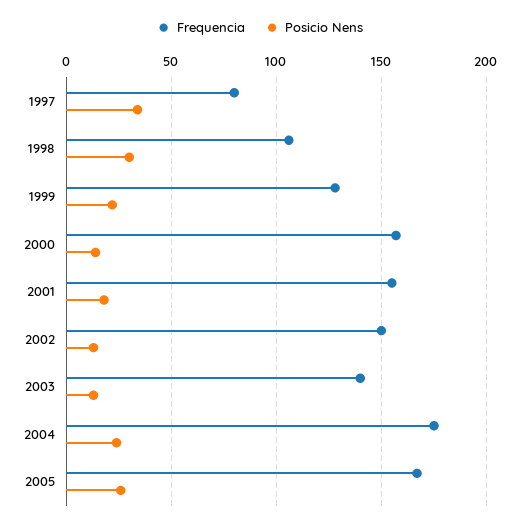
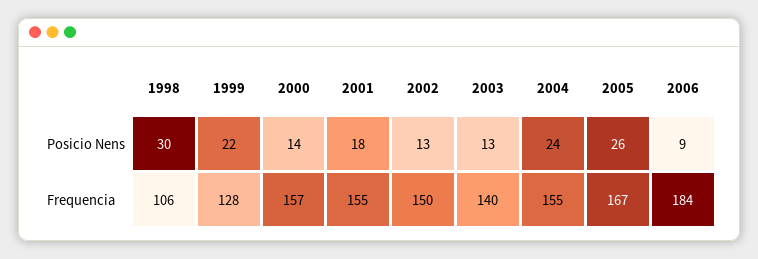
Frequencia, 1997: 80 -> none
Posicio Nens, 1997: 35 -> none
Frequencia, 2004: 175 -> 155
Posicio Nens, 2006: none -> 9
Frequencia, 2006: none -> 184

